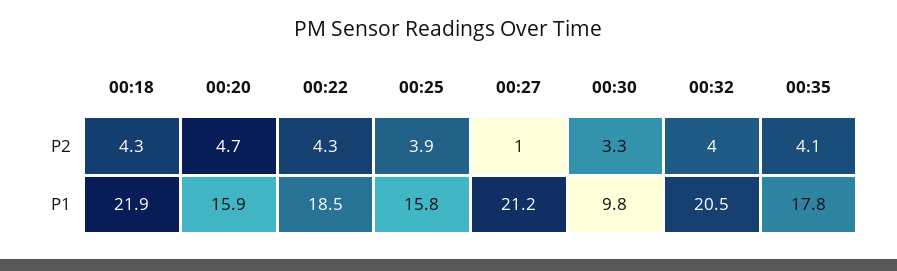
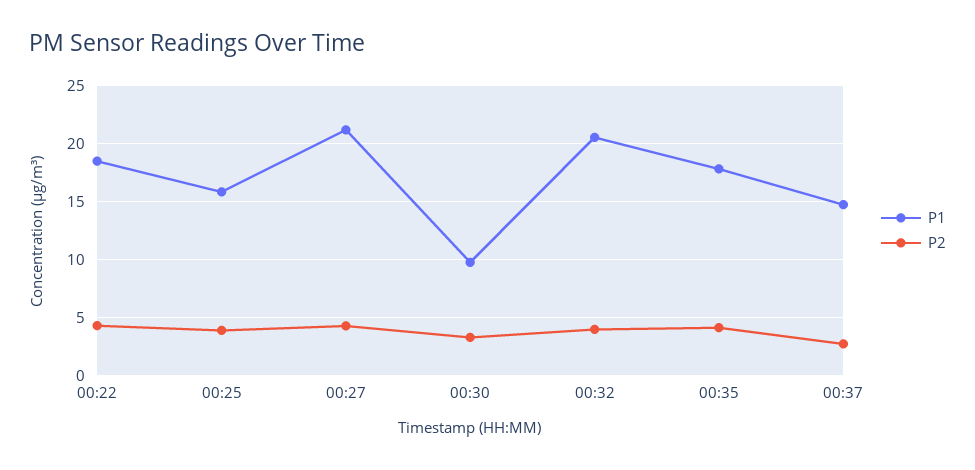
P2, 00:18: 4.3 -> none
P2, 00:20: 4.7 -> none
P2, 00:27: 1 -> 4
P1, 00:18: 21.9 -> none
P1, 00:20: 15.9 -> none
P1, 00:37: none -> 15
P2, 00:37: none -> 3

